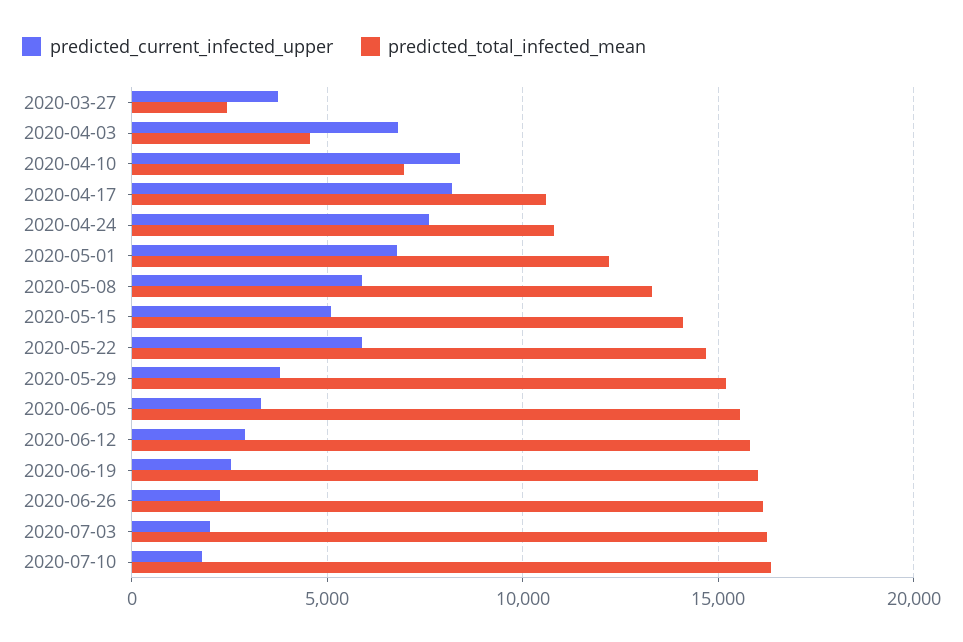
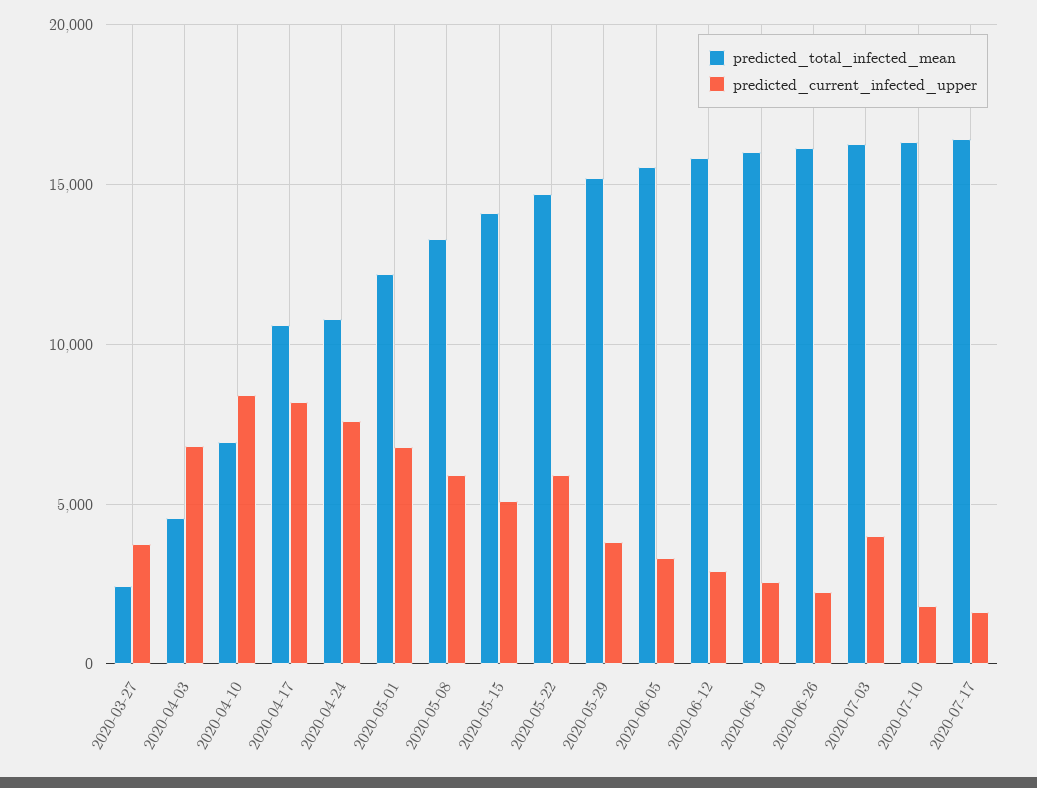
predicted_current_infected_upper, 2020-07-03: 2000 -> 4000
predicted_total_infected_mean, 2020-07-17: none -> 16500
predicted_current_infected_upper, 2020-07-17: none -> 1500

